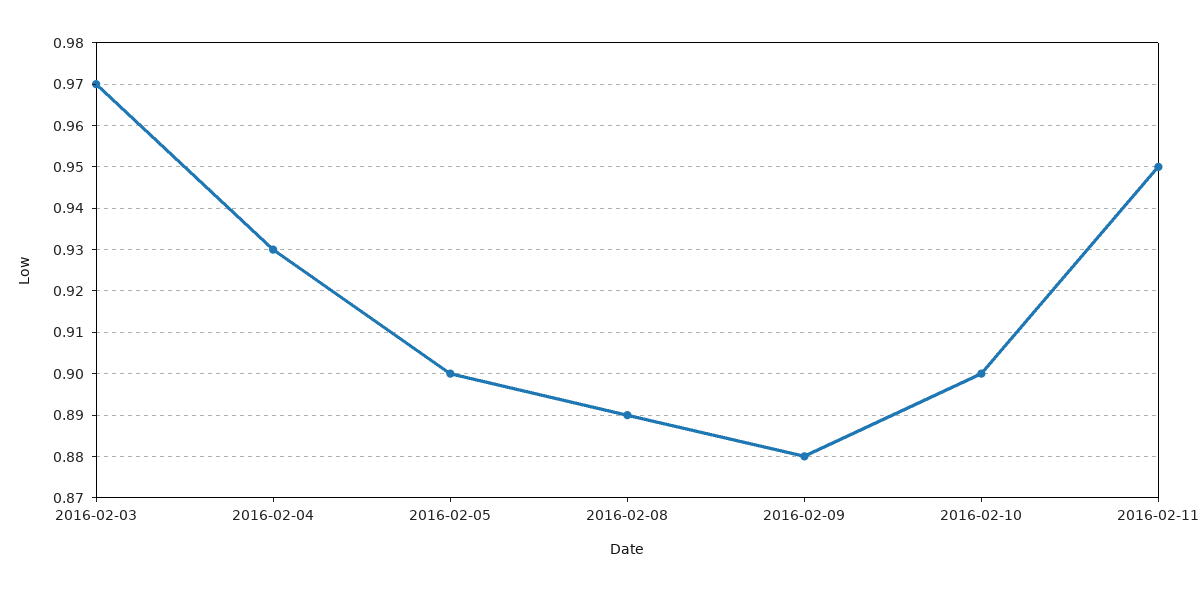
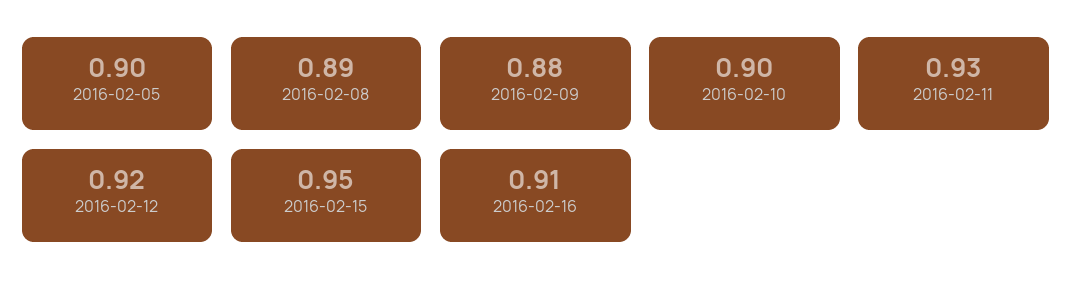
2016-02-03: 0.97 -> none
2016-02-04: 0.93 -> none
2016-02-11: 0.95 -> 0.93
2016-02-12: none -> 0.92
2016-02-15: none -> 0.95
2016-02-16: none -> 0.91

